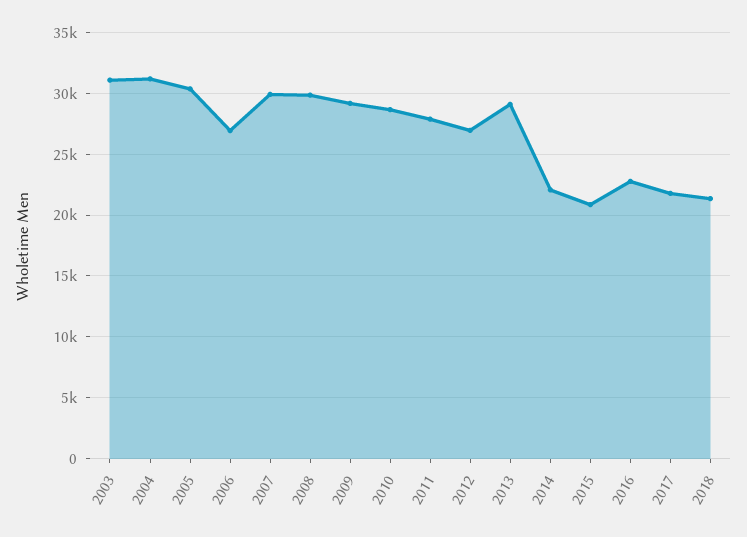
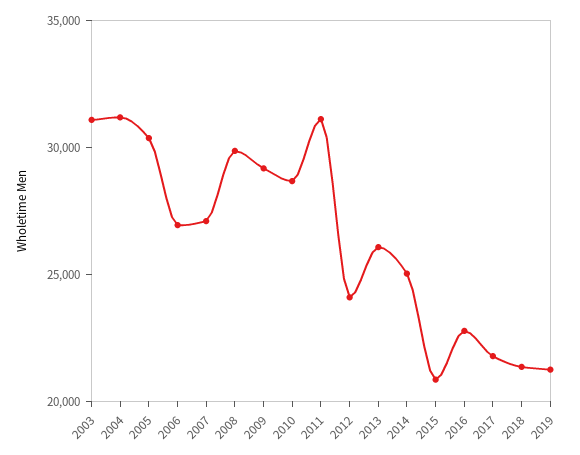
2007: 30000 -> 27000
2011: 28000 -> 31000
2012: 27000 -> 24000
2013: 29000 -> 26000
2014: 22000 -> 25000
2019: none -> 21000

